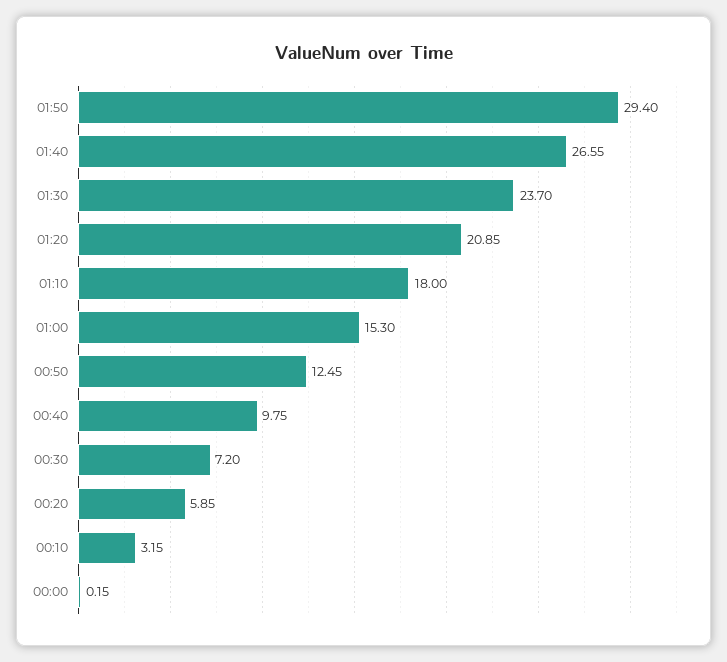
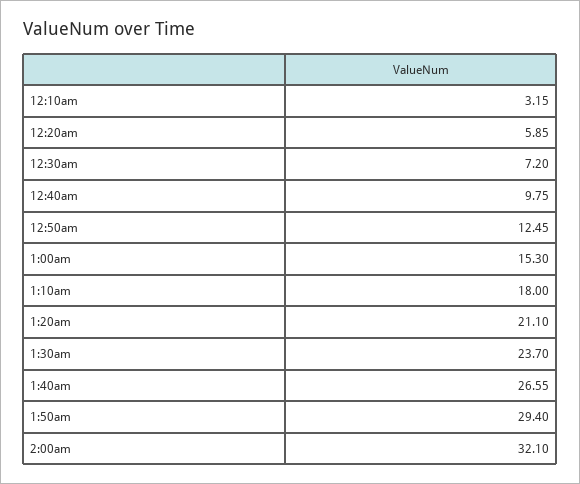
01:20: 20.85 -> 21.1
00:00: 0.15 -> none
2:00am: none -> 32.1

